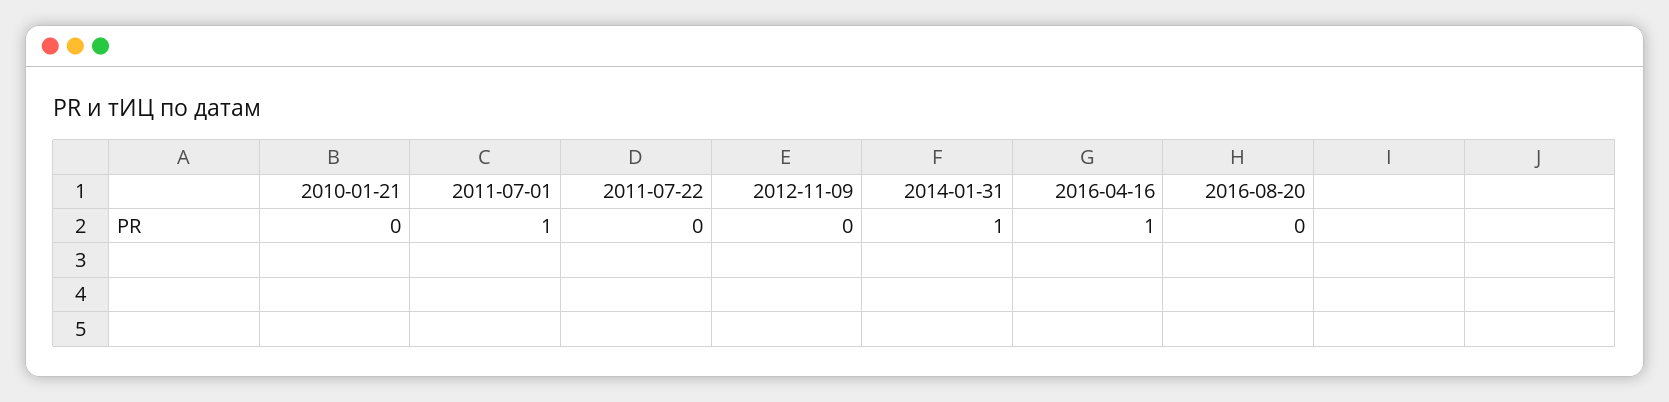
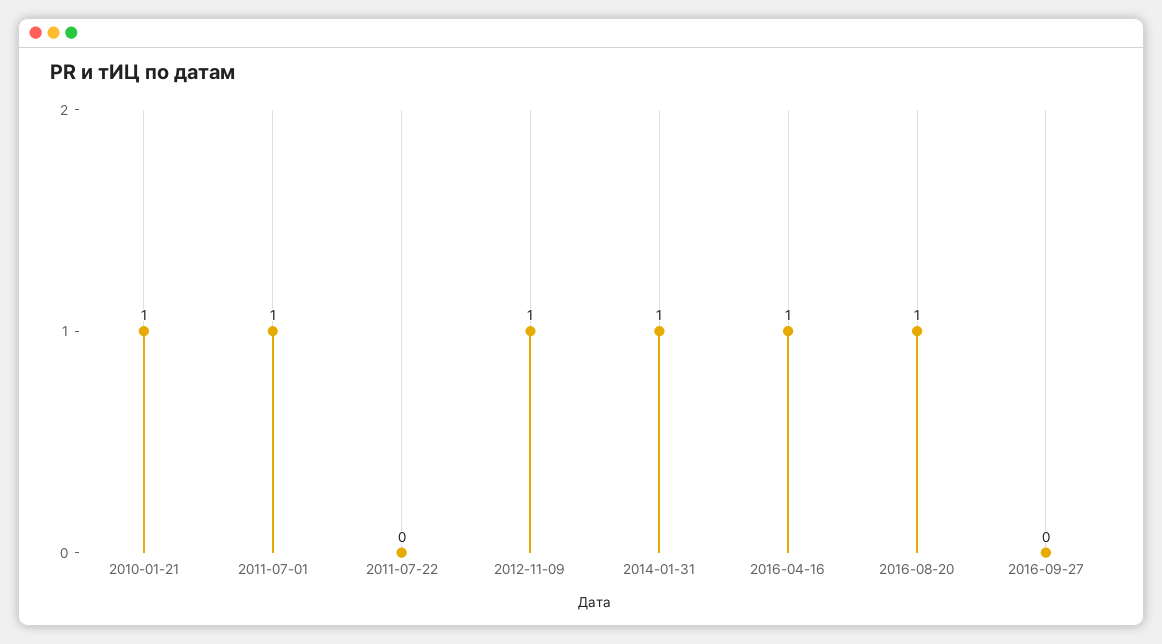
2010-01-21: 0 -> 1
2012-11-09: 0 -> 1
2016-08-20: 0 -> 1
2016-09-27: none -> 0

